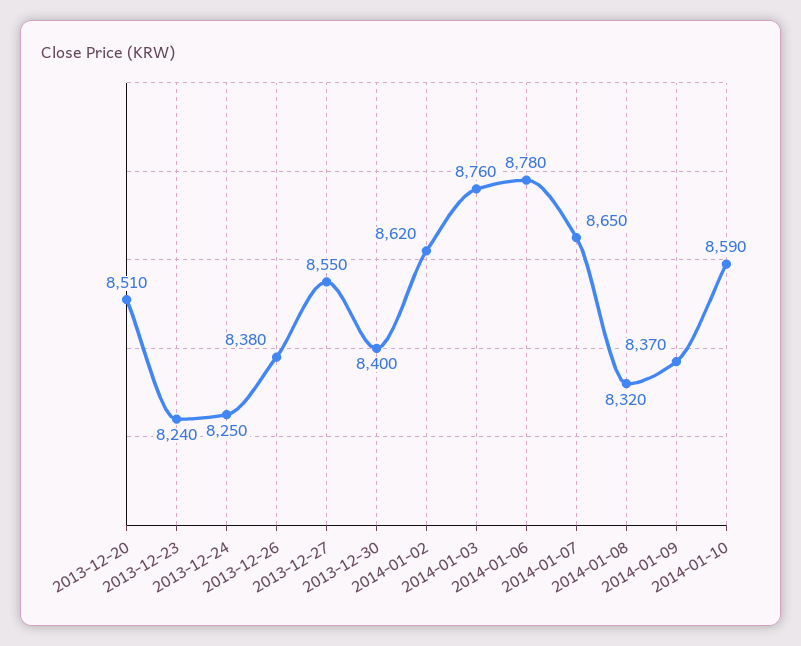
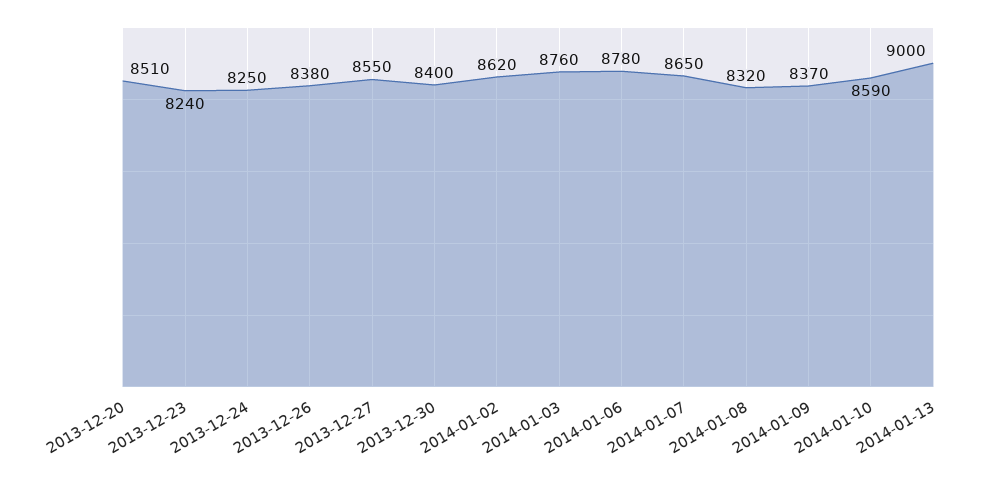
2014-01-13: none -> 9000

